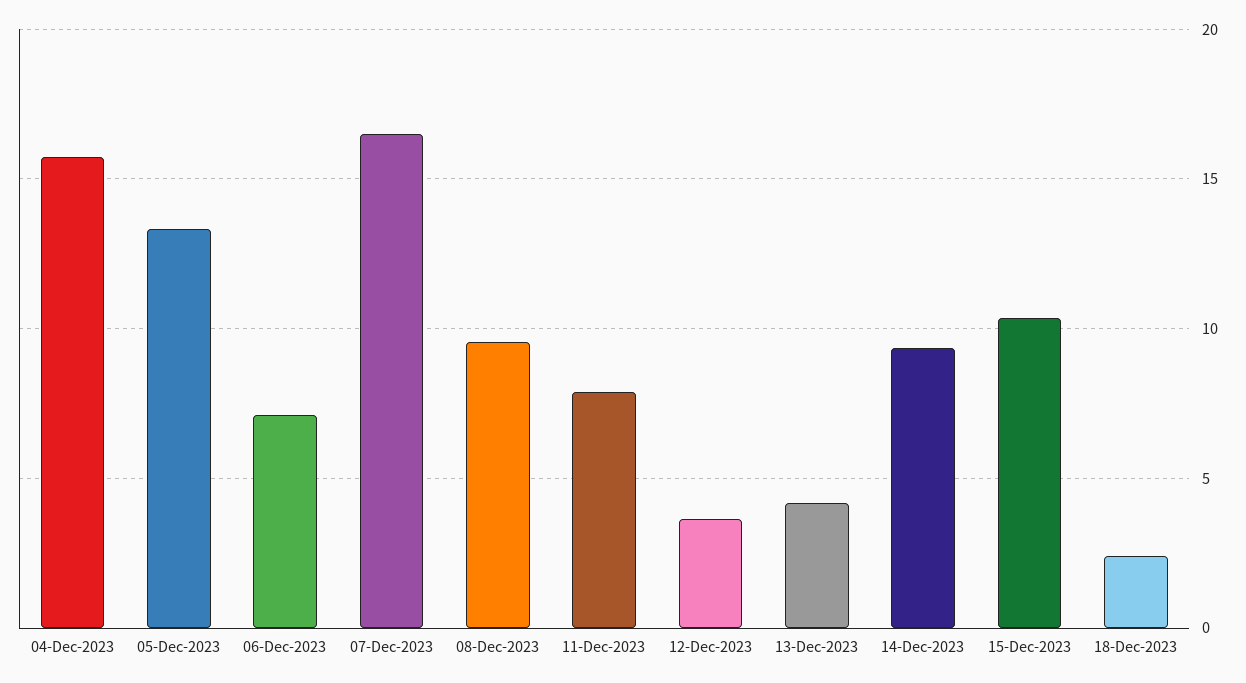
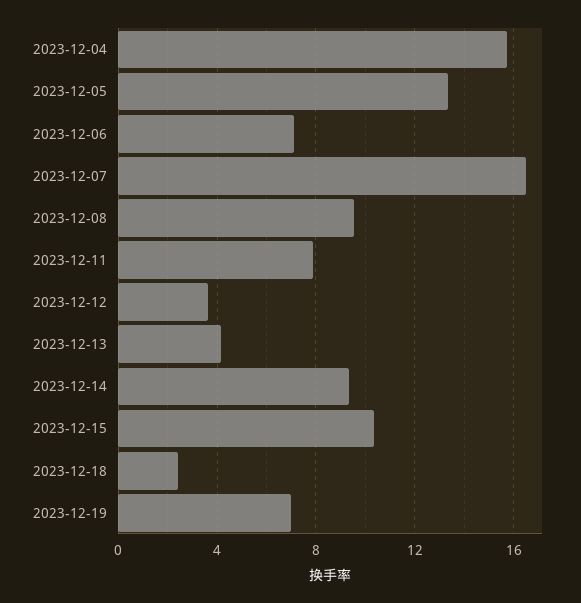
2023-12-19: none -> 7

